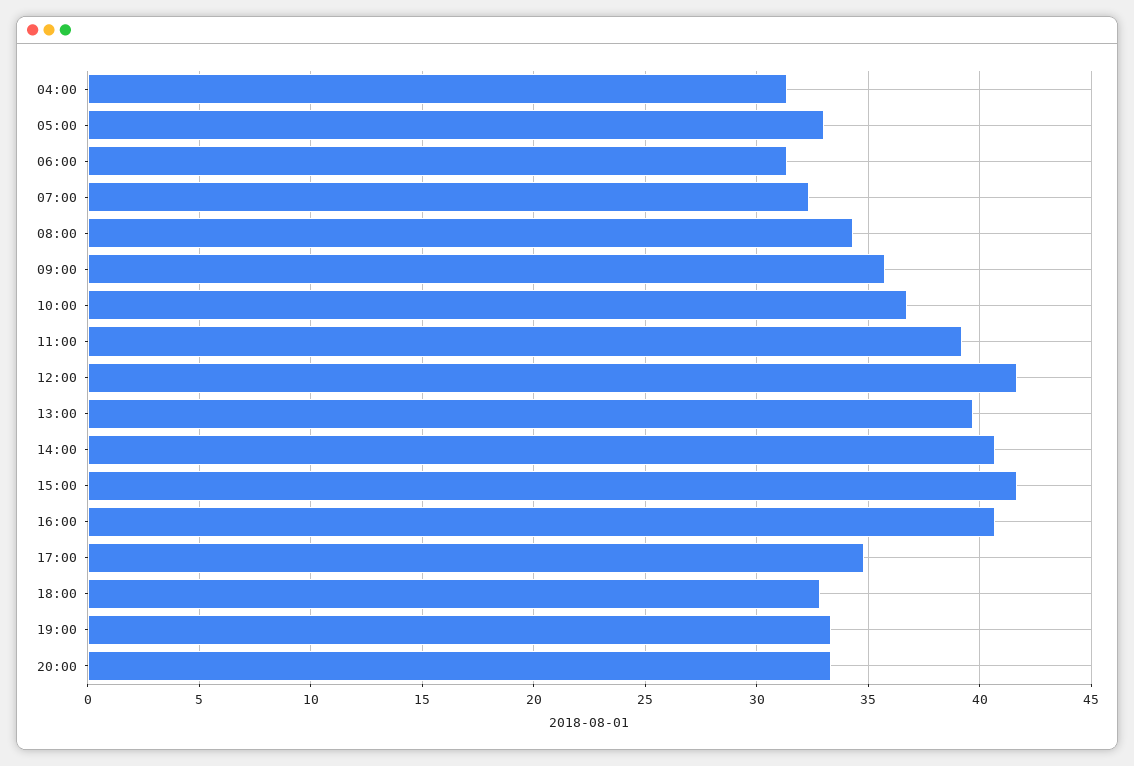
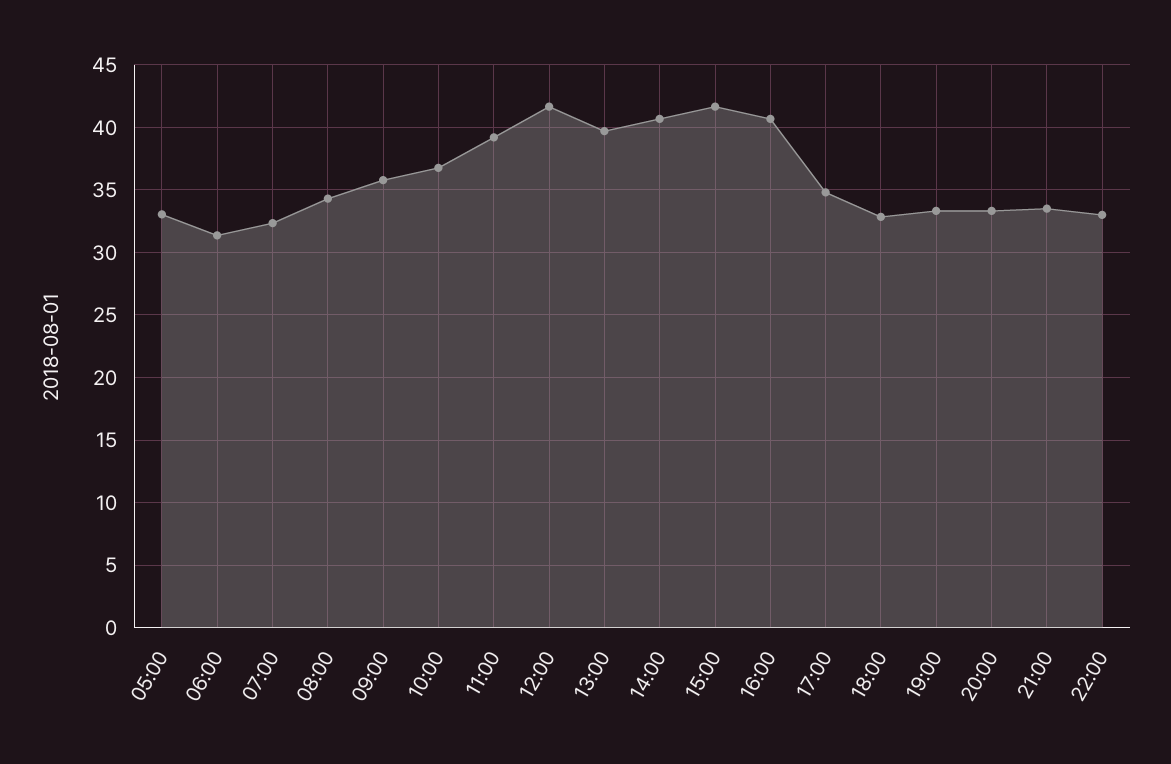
04:00: 31.5 -> none
21:00: none -> 33.5
22:00: none -> 33

